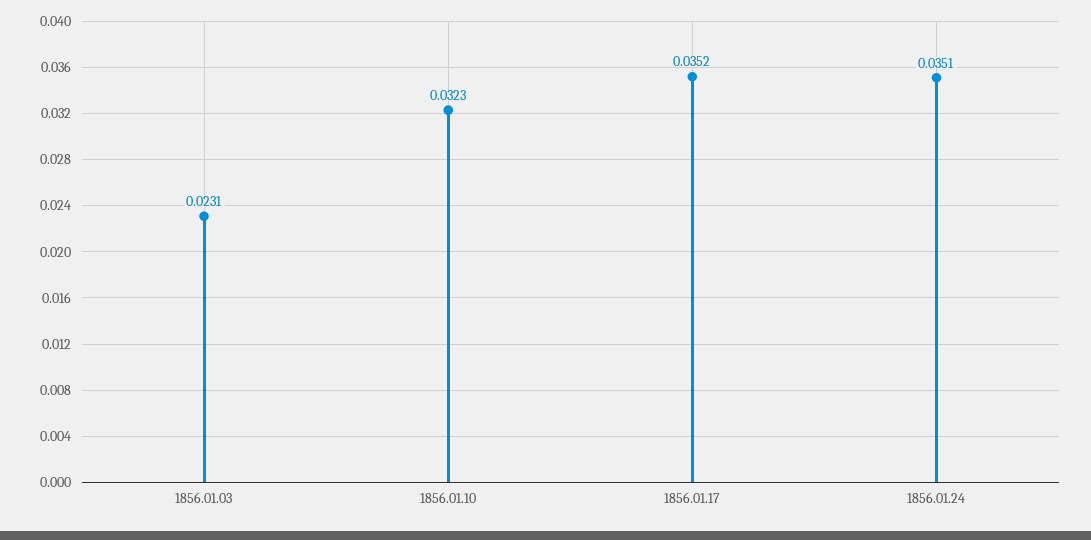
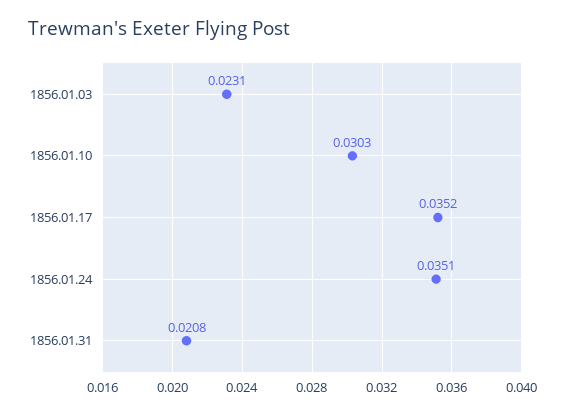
1856.01.10: 0.0323 -> 0.0303
1856.01.31: none -> 0.0208

